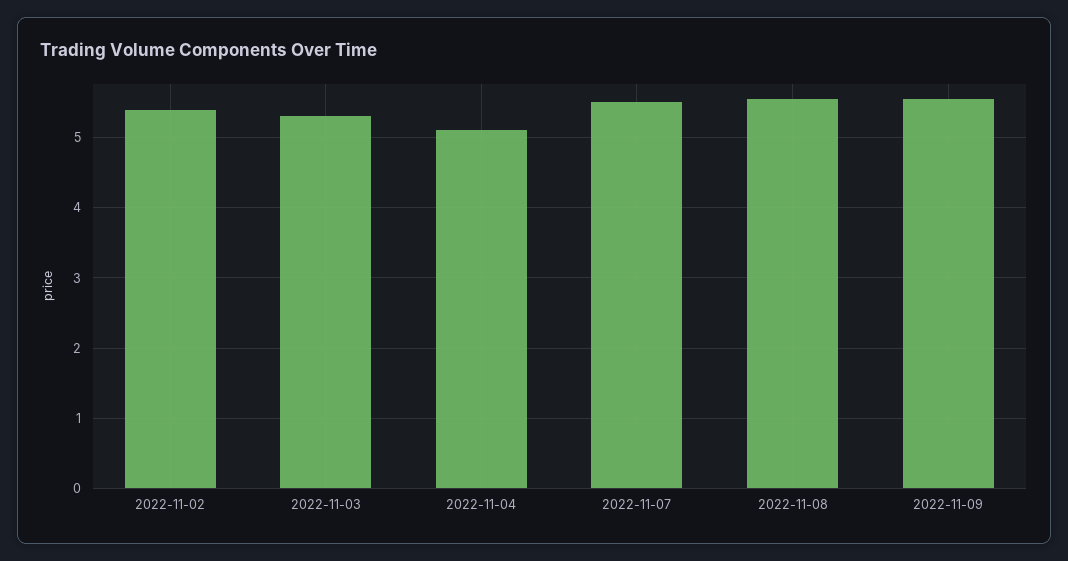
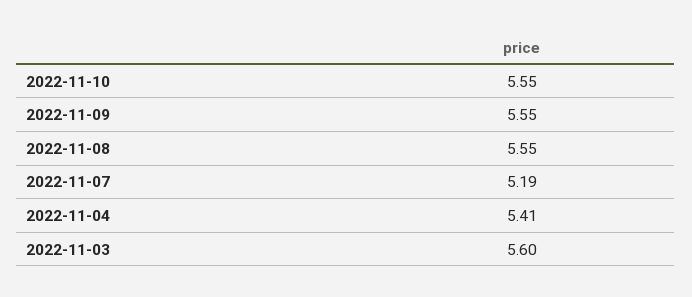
2022-11-02: 5.4 -> none
2022-11-03: 5.3 -> 5.6
2022-11-04: 5.1 -> 5.41
2022-11-07: 5.5 -> 5.19
2022-11-10: none -> 5.55

